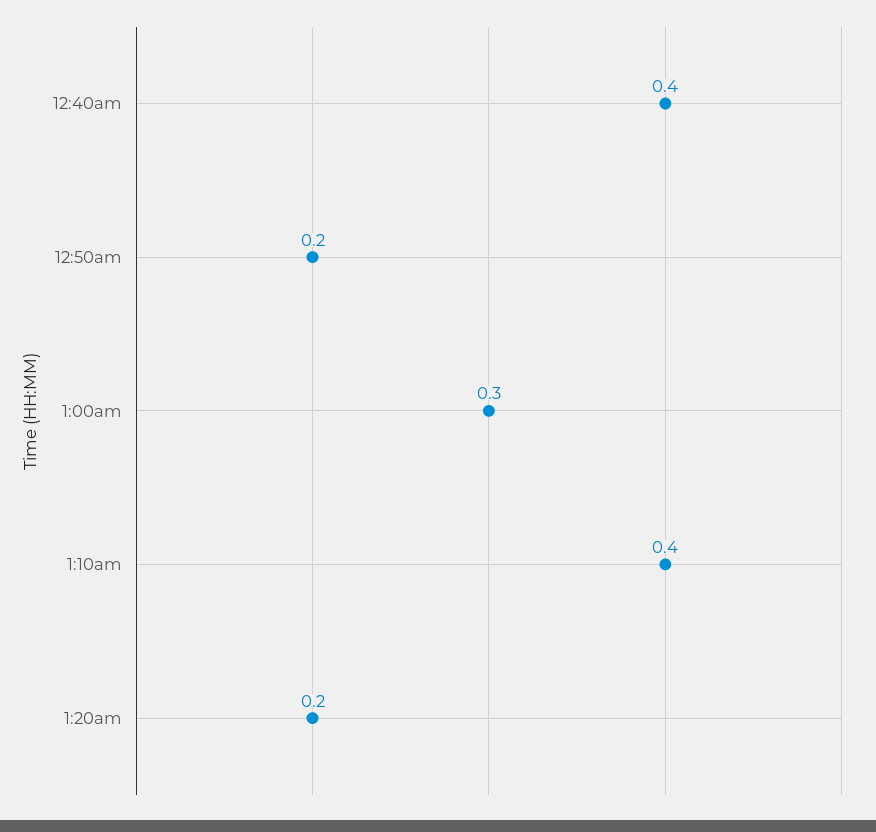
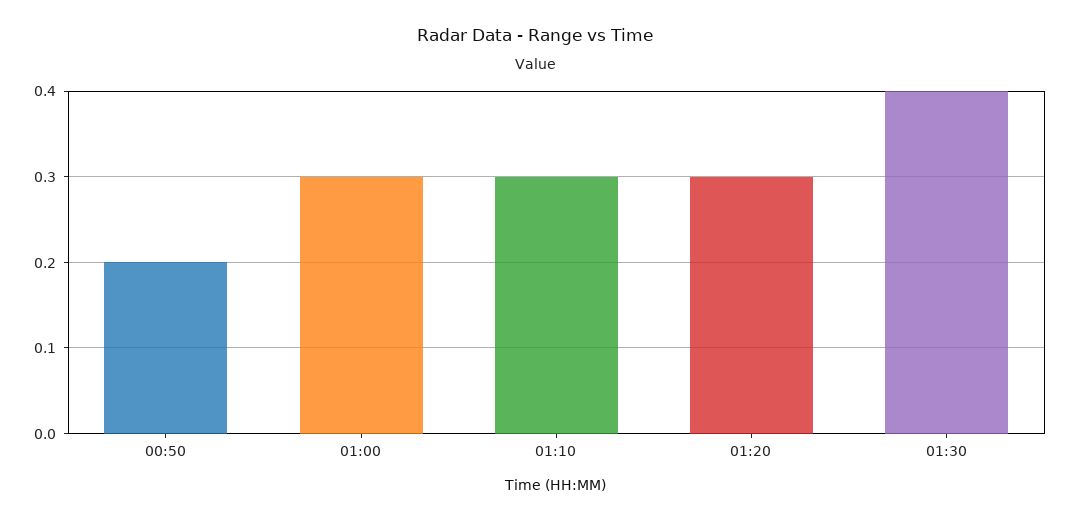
12:40am: 0.4 -> none
1:10am: 0.4 -> 0.3
1:20am: 0.2 -> 0.3
01:30: none -> 0.4

